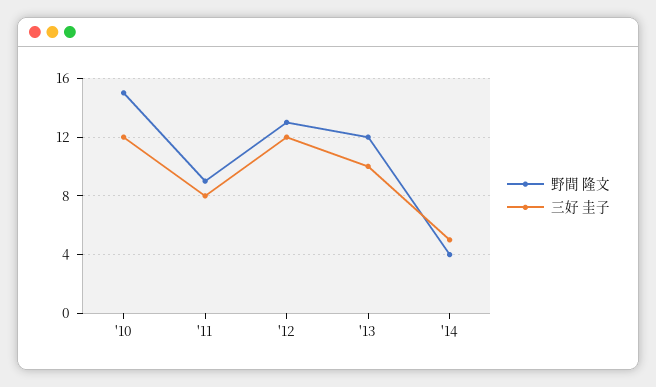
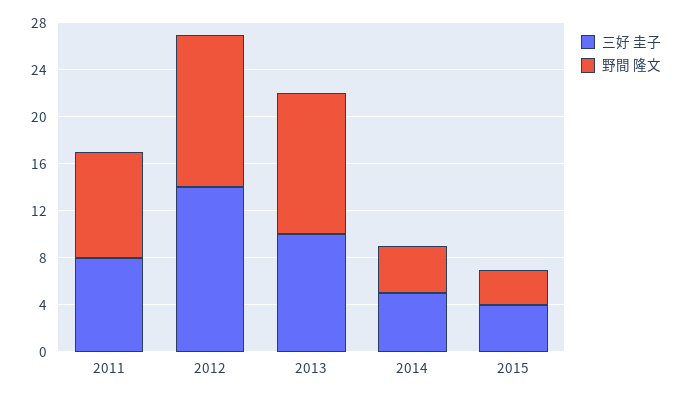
野間 隆文, '10: 15 -> none
三好 圭子, '10: 12 -> none
三好 圭子, '12: 12 -> 14
三好 圭子, 2015: none -> 4
野間 隆文, 2015: none -> 3

